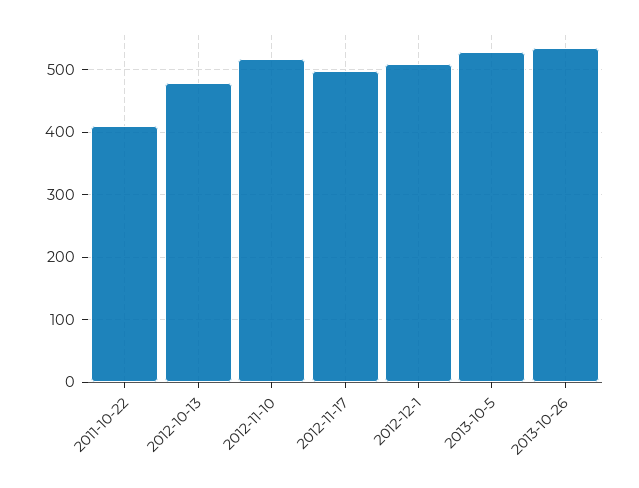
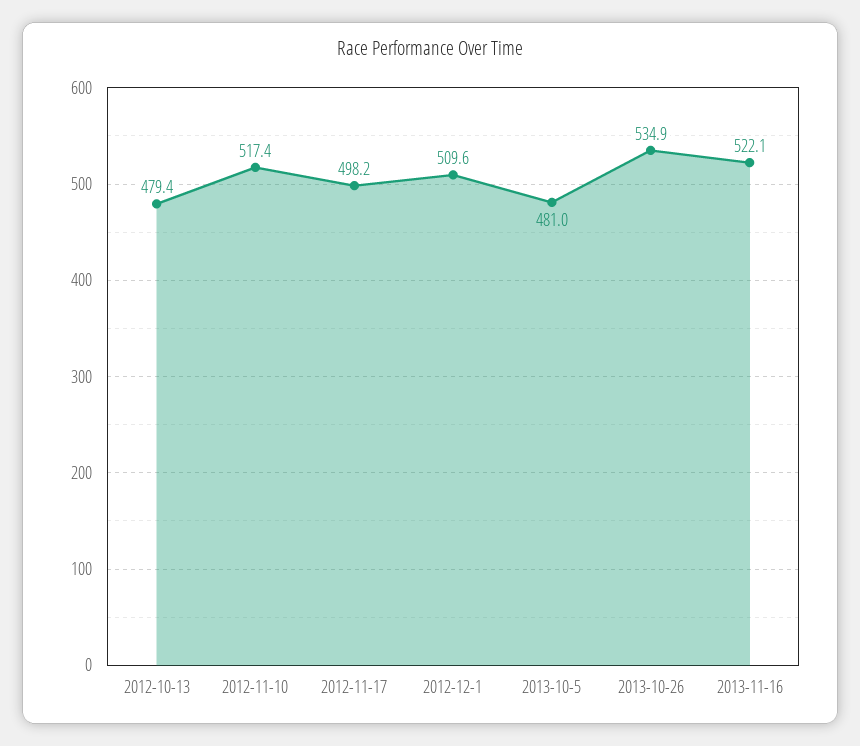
2011-10-22: 410 -> none
2013-10-5: 530 -> 481
2013-11-16: none -> 522.1

